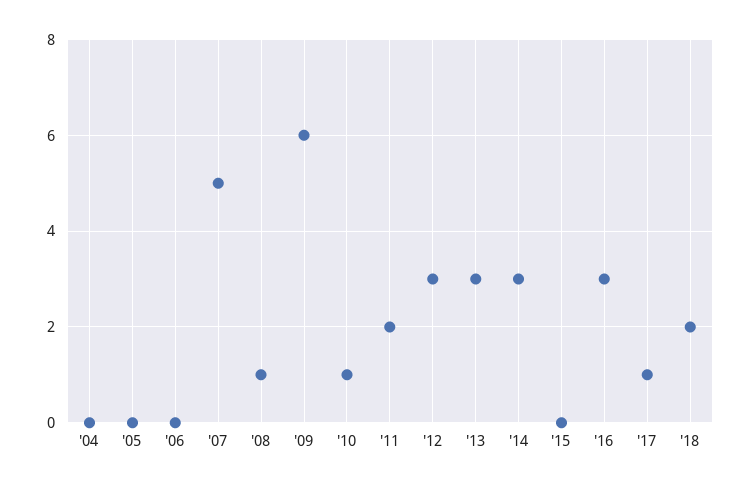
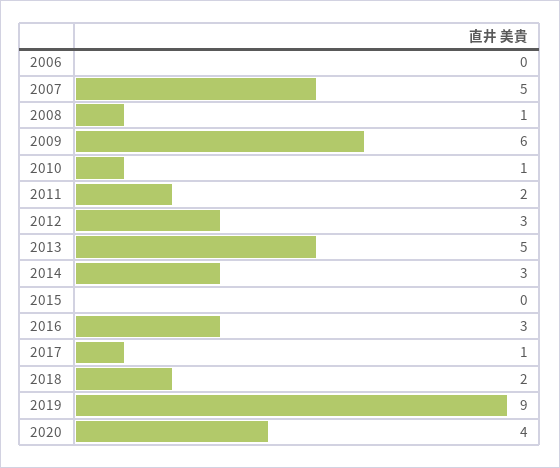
'04: 0 -> none
'05: 0 -> none
'13: 3 -> 5
2019: none -> 9
2020: none -> 4

